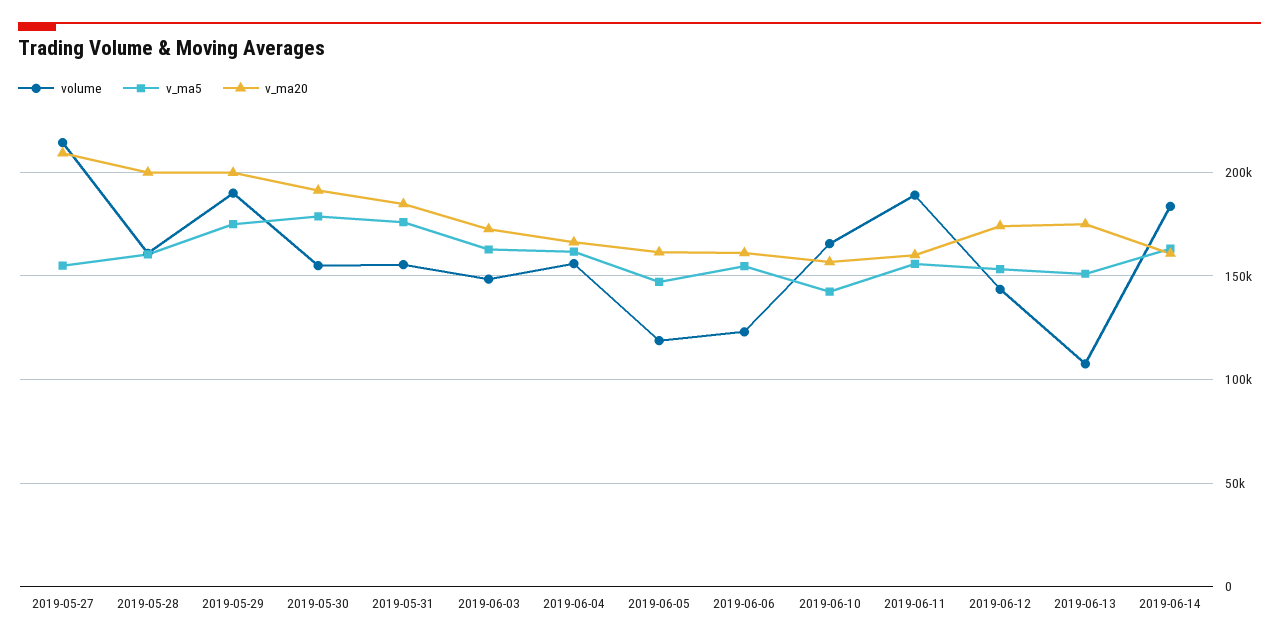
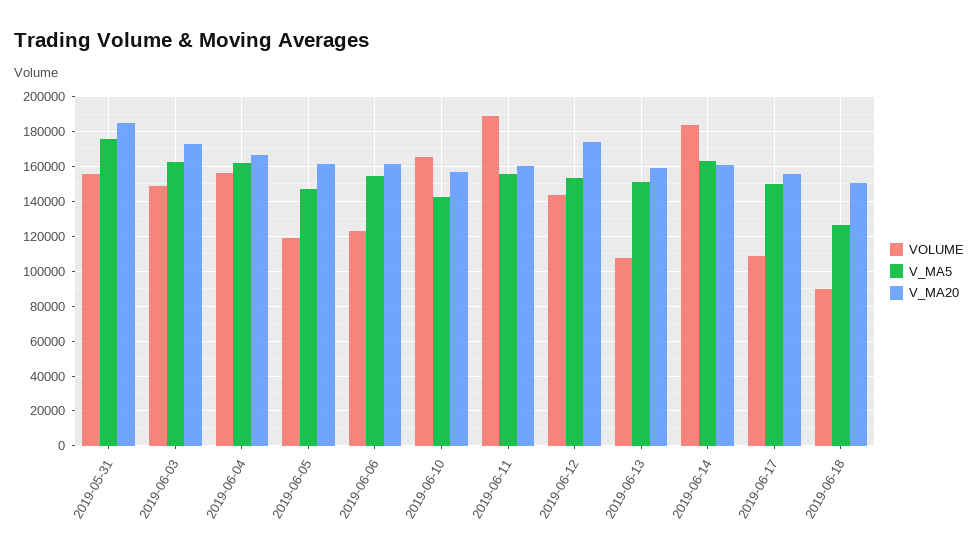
volume, 2019-05-27: 215000 -> none
v_ma5, 2019-05-27: 155000 -> none
v_ma20, 2019-05-27: 210000 -> none
volume, 2019-05-28: 160000 -> none
v_ma5, 2019-05-28: 160000 -> none
v_ma20, 2019-05-28: 200000 -> none
volume, 2019-05-29: 190000 -> none
v_ma5, 2019-05-29: 175000 -> none
v_ma20, 2019-05-29: 200000 -> none
volume, 2019-05-30: 155000 -> none
v_ma5, 2019-05-30: 180000 -> none
v_ma20, 2019-05-30: 190000 -> none
v_ma20, 2019-06-13: 175000 -> 160000
volume, 2019-06-17: none -> 110000
v_ma5, 2019-06-17: none -> 150000
v_ma20, 2019-06-17: none -> 155000
volume, 2019-06-18: none -> 90000
v_ma5, 2019-06-18: none -> 125000
v_ma20, 2019-06-18: none -> 150000

